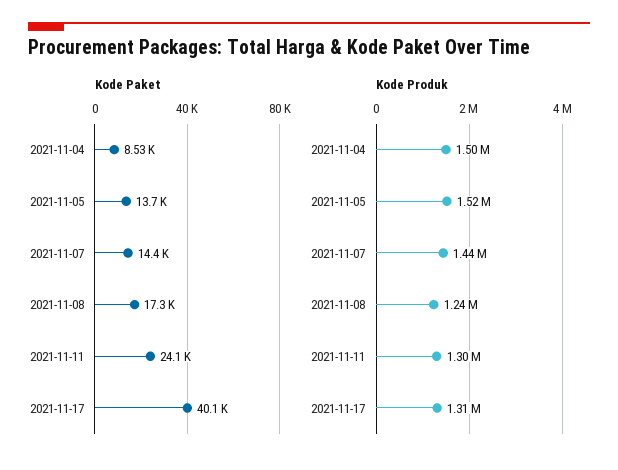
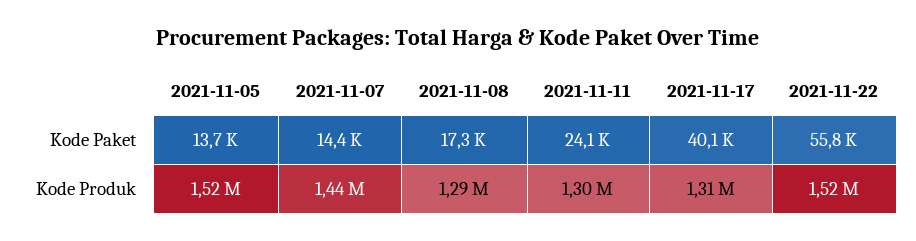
Kode Paket, 2021-11-04: 8530 -> none
Kode Produk, 2021-11-04: 1500000 -> none
Kode Produk, 2021-11-08: 1240000 -> 1290000
Kode Paket, 2021-11-22: none -> 55800
Kode Produk, 2021-11-22: none -> 1520000

